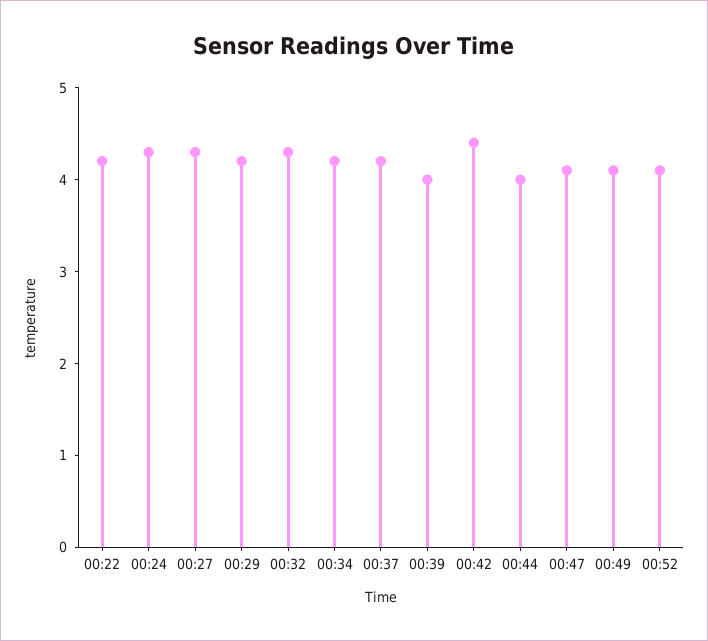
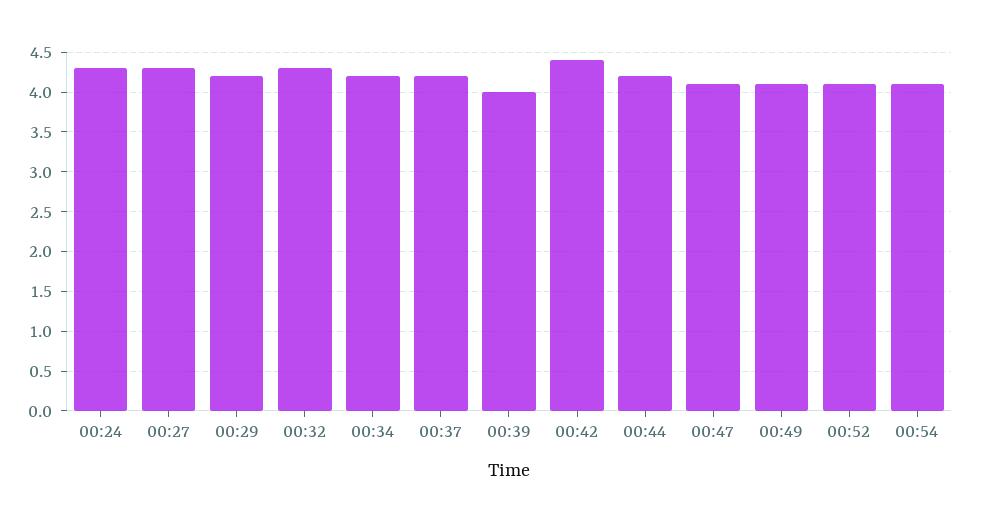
00:22: 4.2 -> none
00:44: 4 -> 4.2
00:54: none -> 4.1

